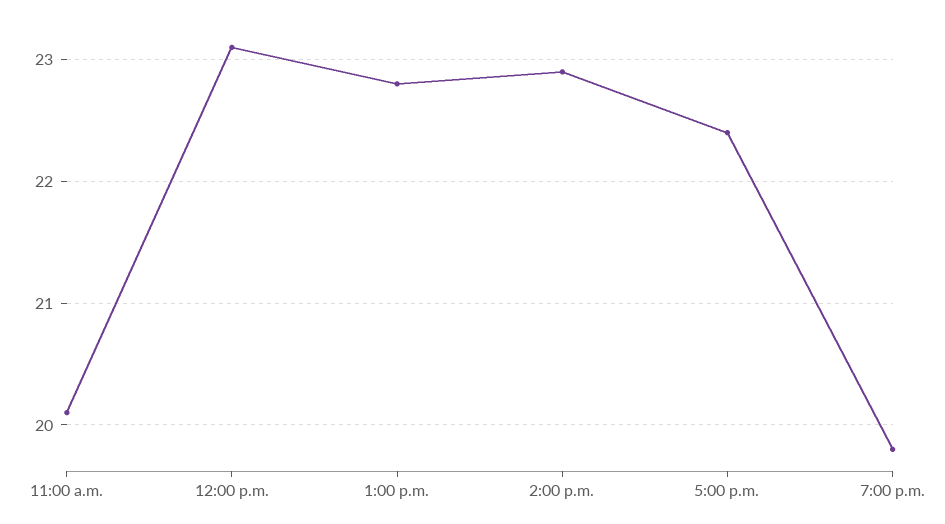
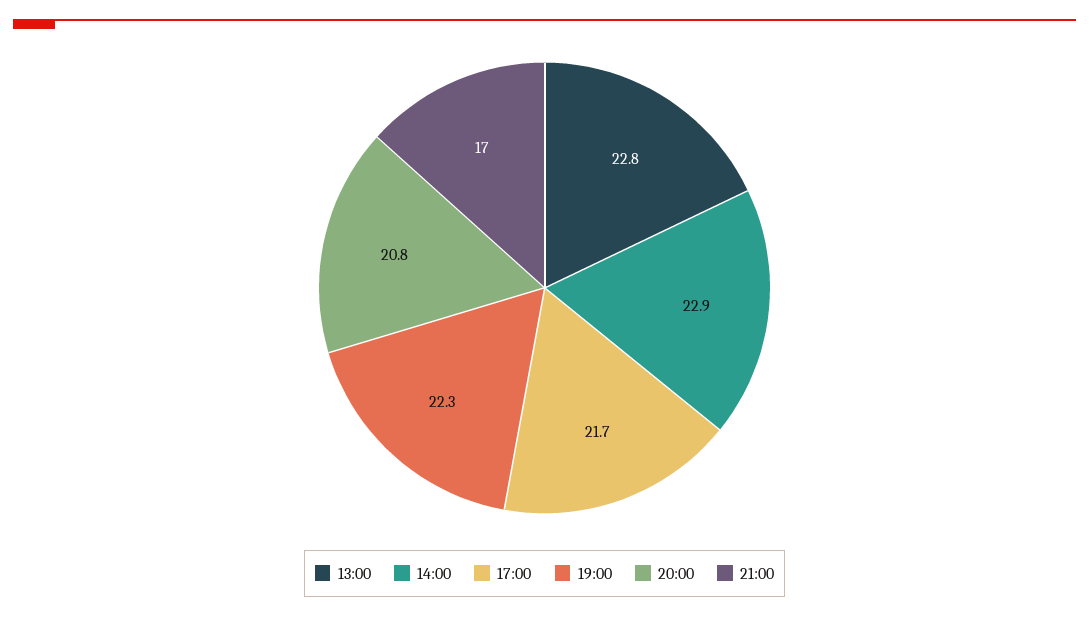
11:00 a.m.: 20.1 -> none
12:00 p.m.: 23.1 -> none
5:00 p.m.: 22.4 -> 21.7
7:00 p.m.: 19.8 -> 22.3
20:00: none -> 20.8
21:00: none -> 17

